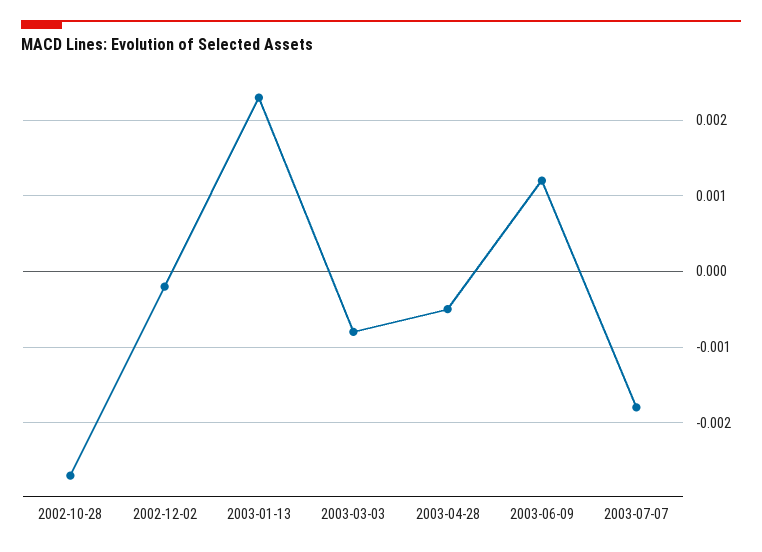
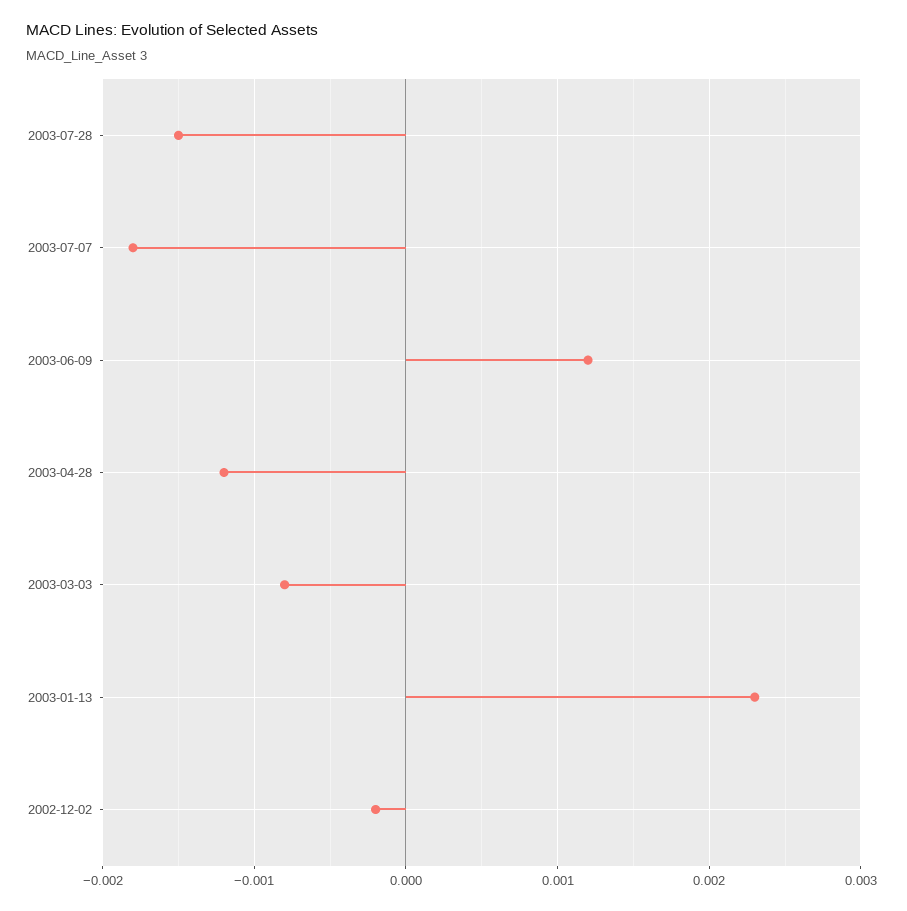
2002-10-28: -0.0027 -> none
2003-04-28: -0.0005 -> -0.0012
2003-07-28: none -> -0.0015

